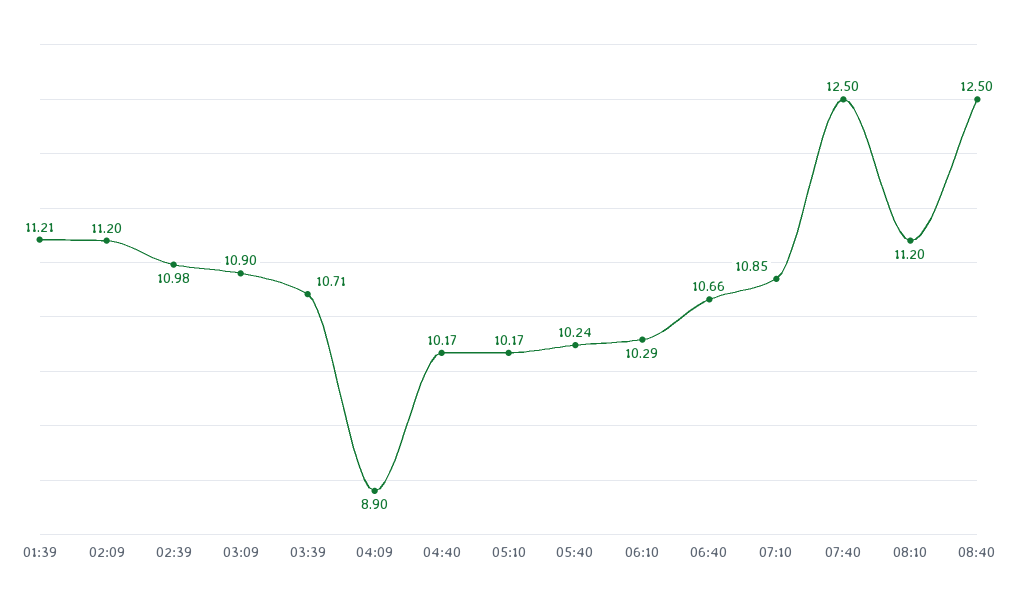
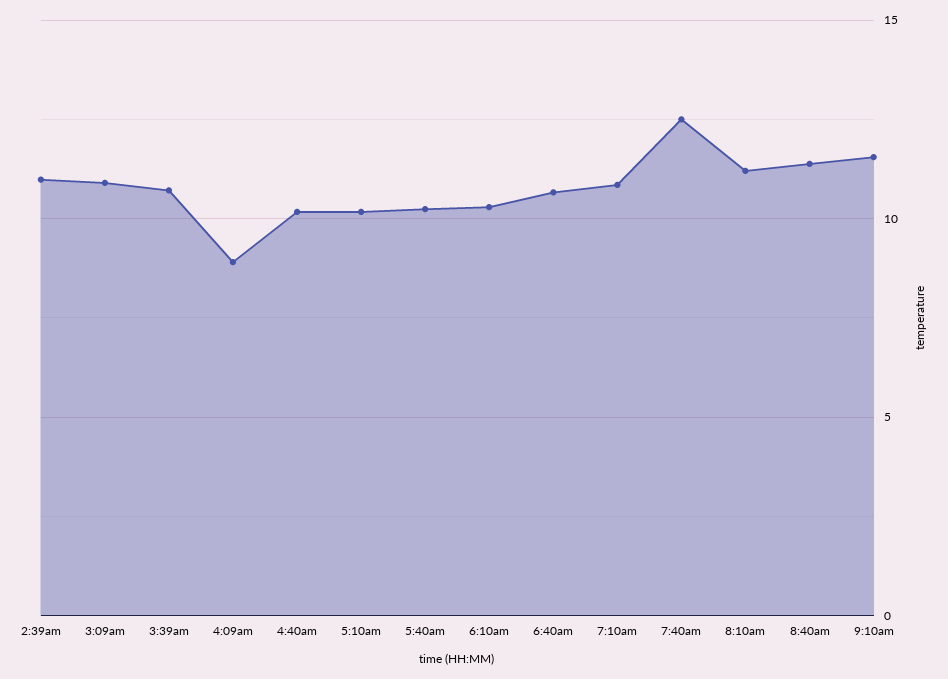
01:39: 11.21 -> none
02:09: 11.2 -> none
08:40: 12.5 -> 11.5
9:10am: none -> 11.5

